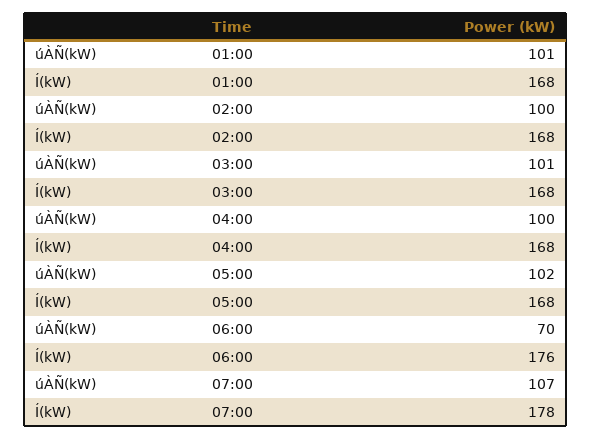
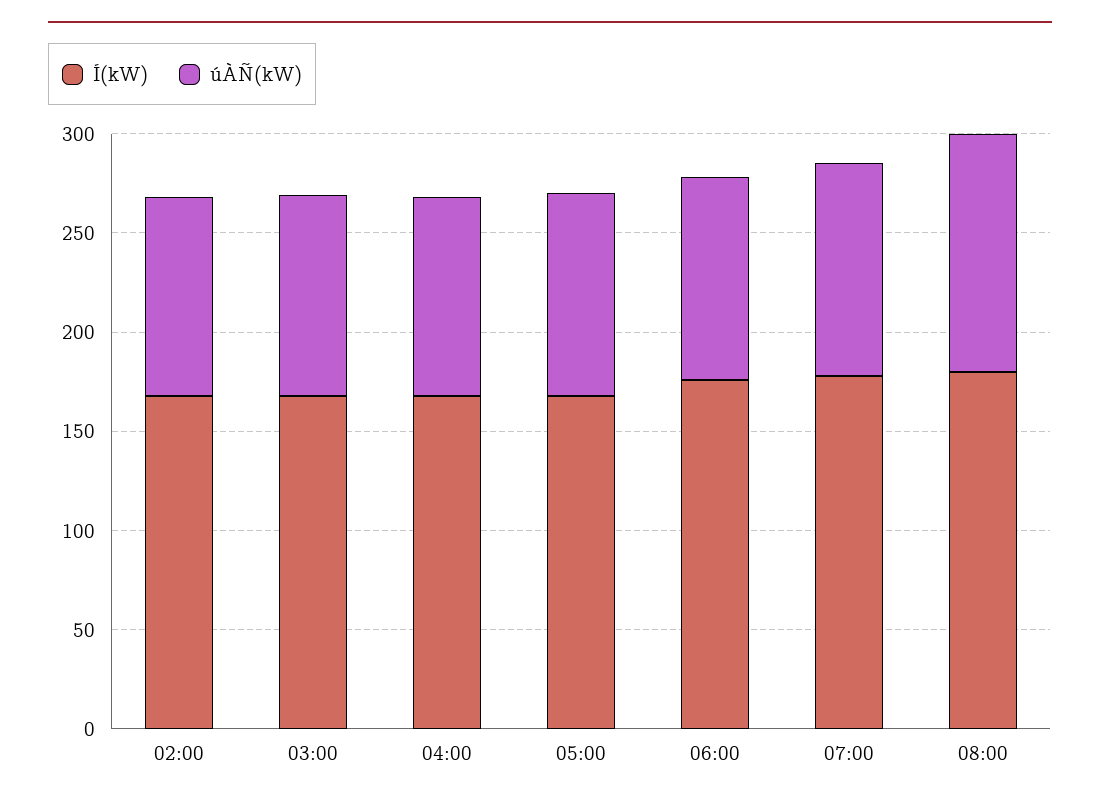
úÀÑ(kW), 01:00: 101 -> none
Í(kW), 01:00: 168 -> none
úÀÑ(kW), 06:00: 70 -> 100
Í(kW), 08:00: none -> 180
úÀÑ(kW), 08:00: none -> 120

